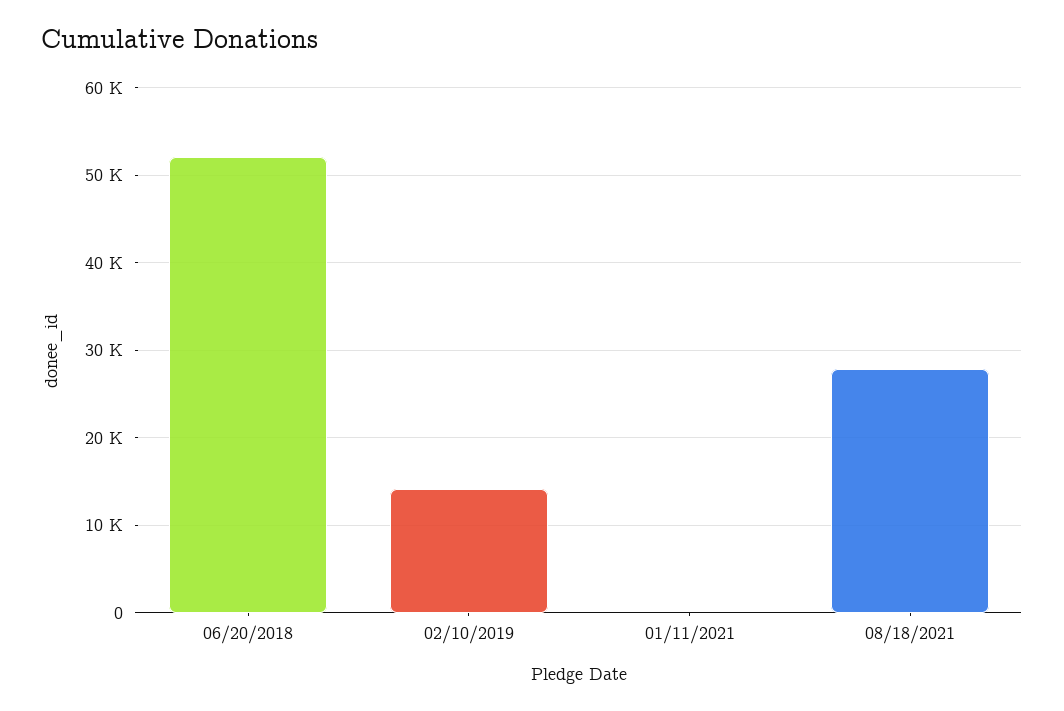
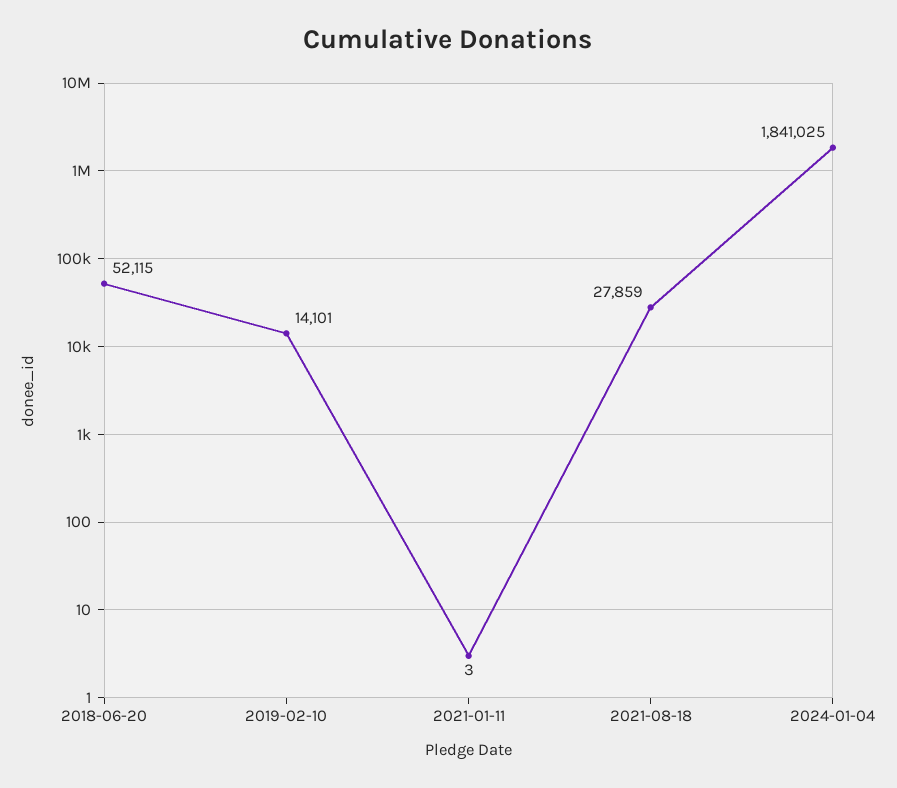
2024-01-04: none -> 1841025

